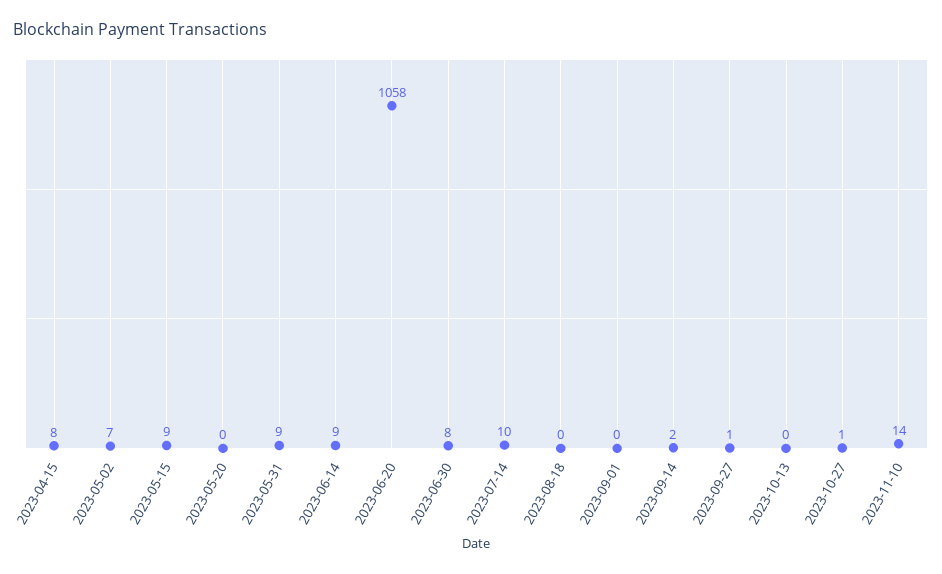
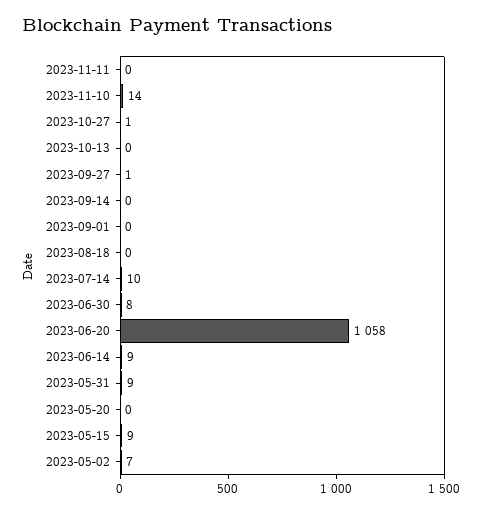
2023-04-15: 8 -> none
2023-09-14: 2 -> 0
2023-11-11: none -> 0

